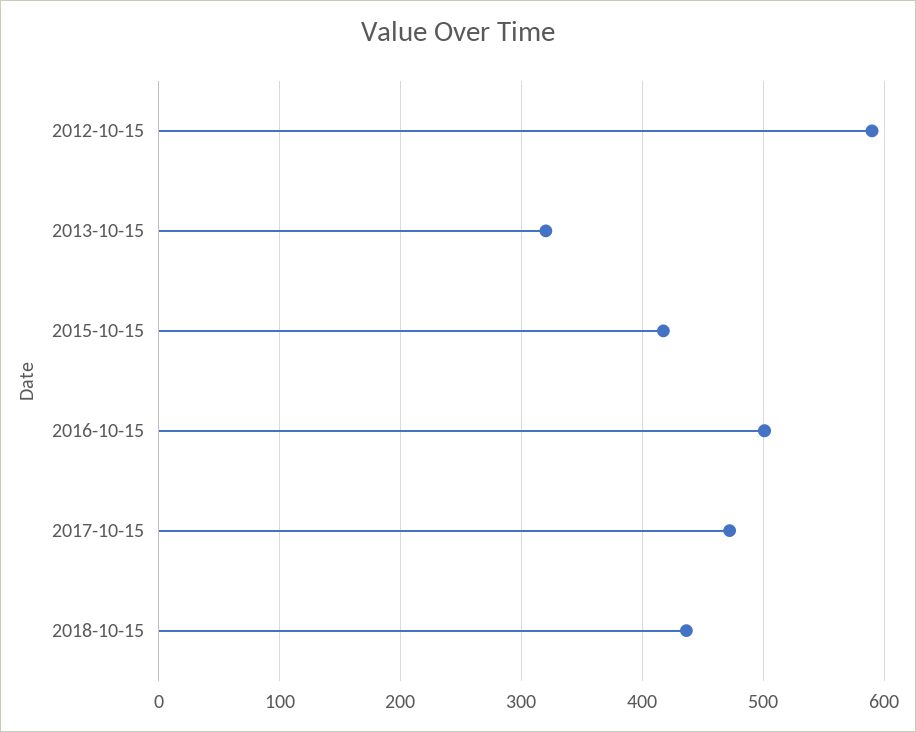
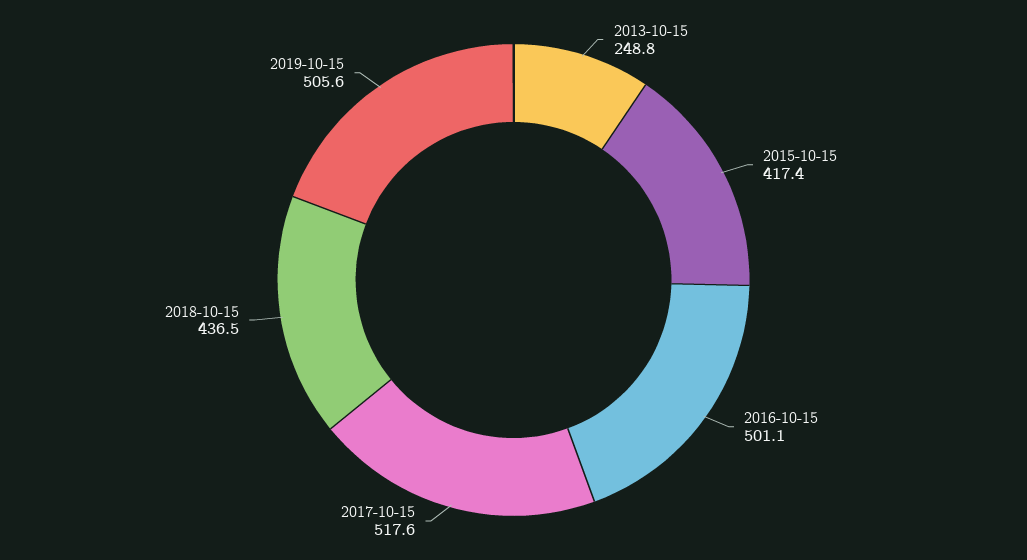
2012-10-15: 590 -> none
2013-10-15: 320 -> 248.8
2017-10-15: 470 -> 517.6
2019-10-15: none -> 505.6

